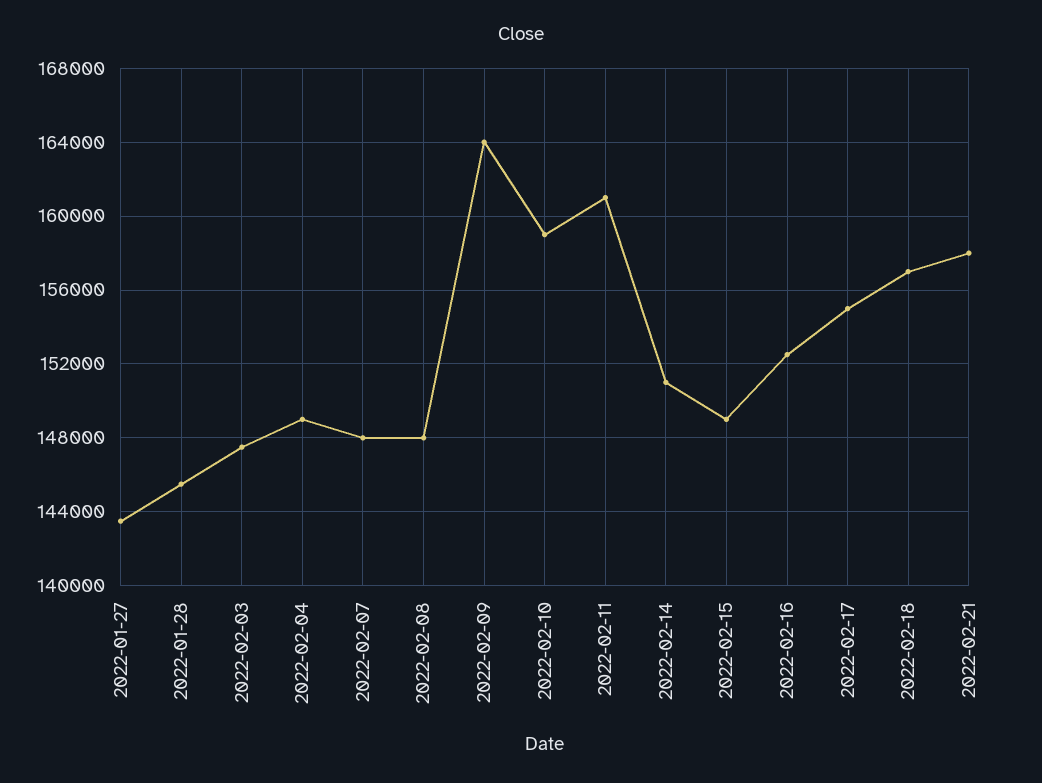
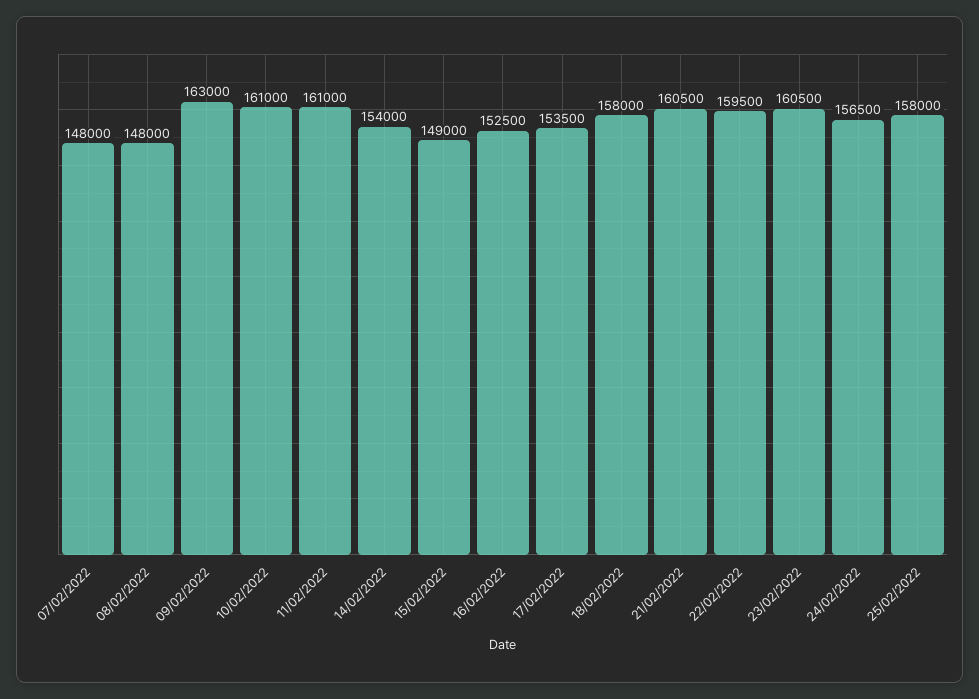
2022-01-27: 143500 -> none
2022-01-28: 145500 -> none
2022-02-03: 147500 -> none
2022-02-04: 149000 -> none
2022-02-09: 164000 -> 163000
2022-02-10: 159000 -> 161000
2022-02-14: 151000 -> 154000
2022-02-17: 155000 -> 153500
2022-02-18: 157000 -> 158000
2022-02-21: 158000 -> 160500
22/02/2022: none -> 159500
23/02/2022: none -> 160500
24/02/2022: none -> 156500
25/02/2022: none -> 158000

